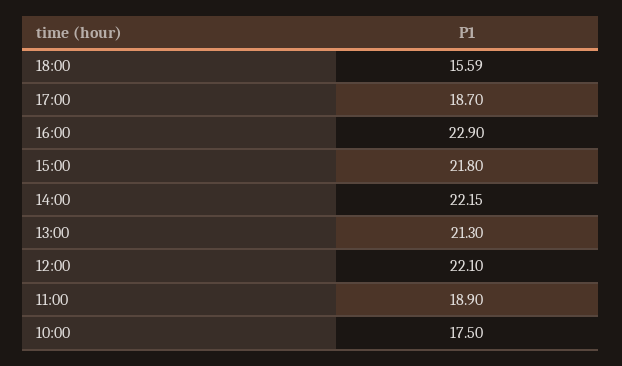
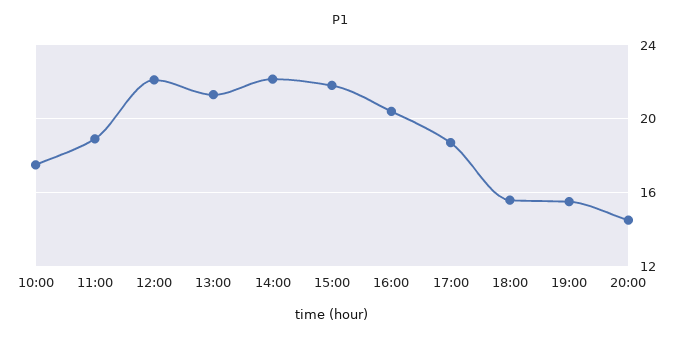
16:00: 22.9 -> 20.5
19:00: none -> 15.5
20:00: none -> 14.5

